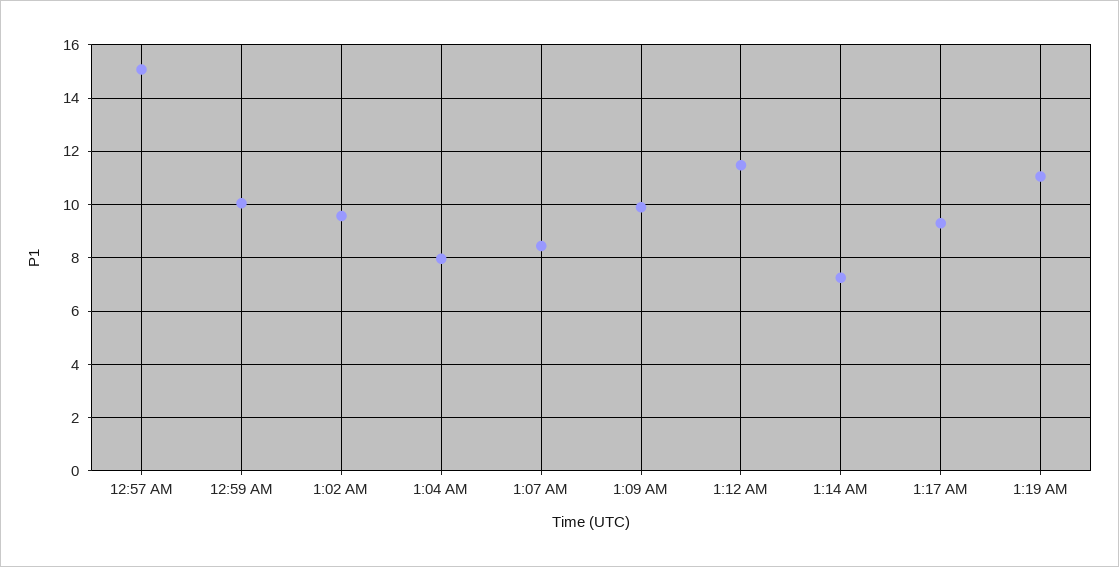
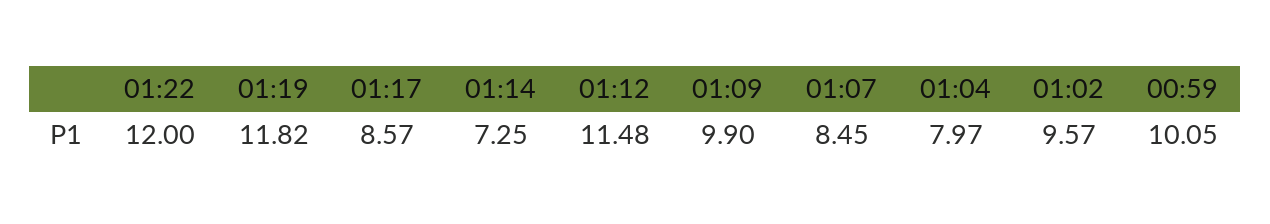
12:57 AM: 15 -> none
1:17 AM: 9.25 -> 8.57
1:19 AM: 11 -> 11.82
01:22: none -> 12

